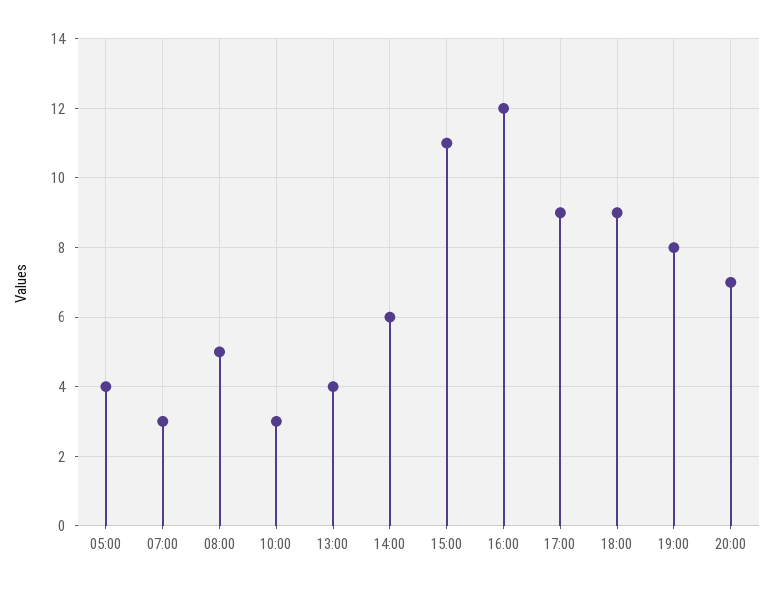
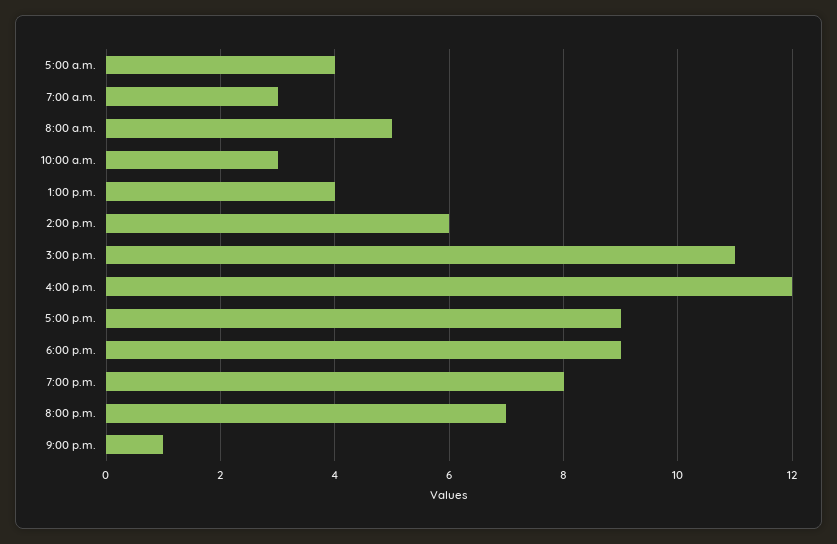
9:00 p.m.: none -> 1

